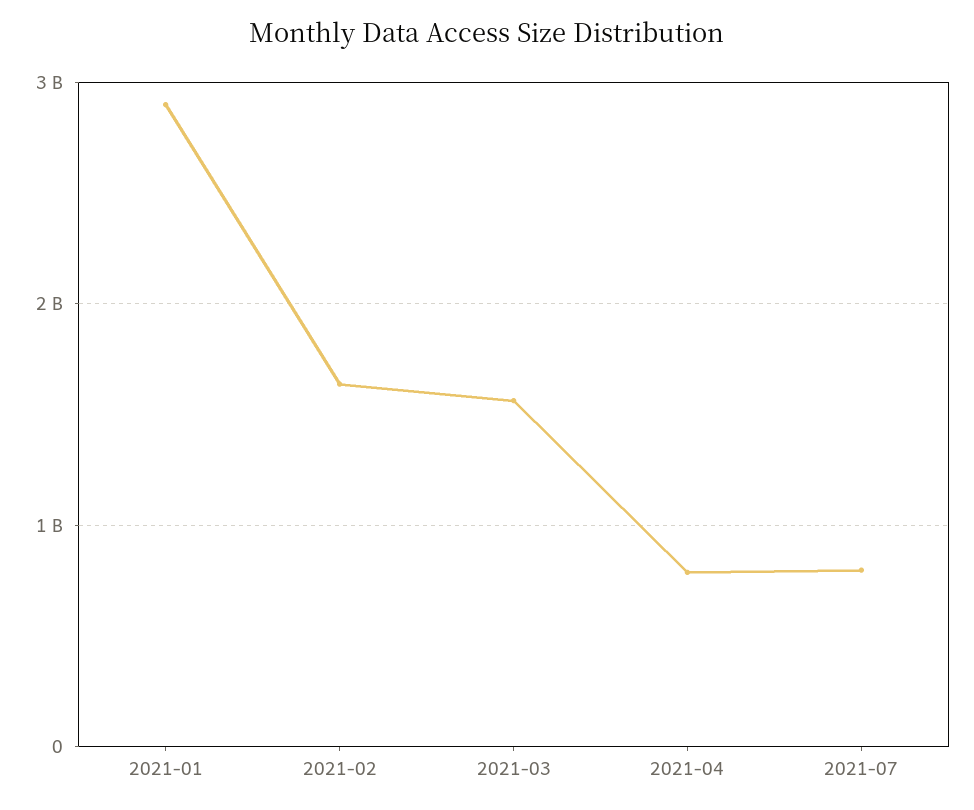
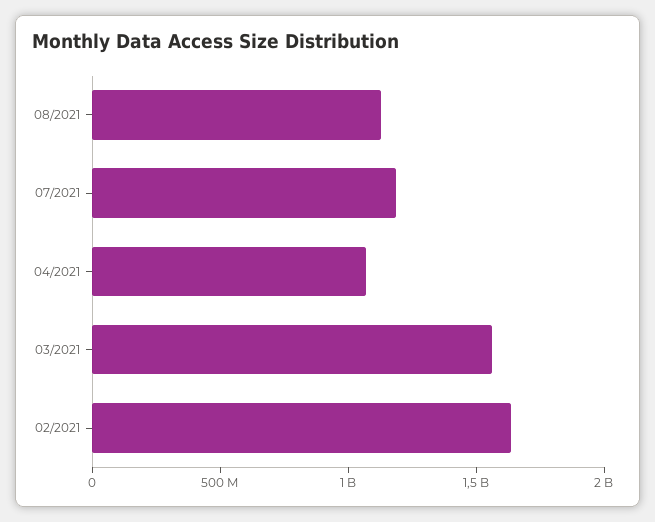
2021-01: 2900000000 -> none
2021-04: 800000000 -> 1100000000
2021-07: 800000000 -> 1200000000
08/2021: none -> 1100000000

